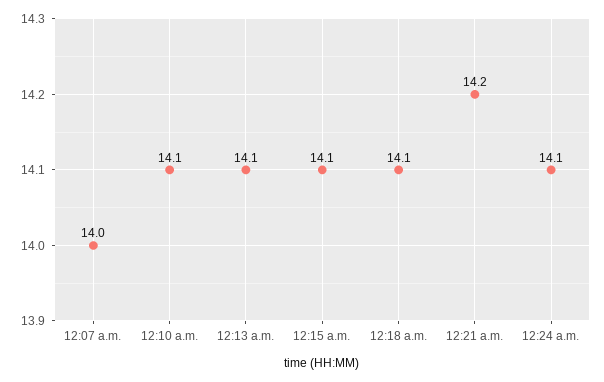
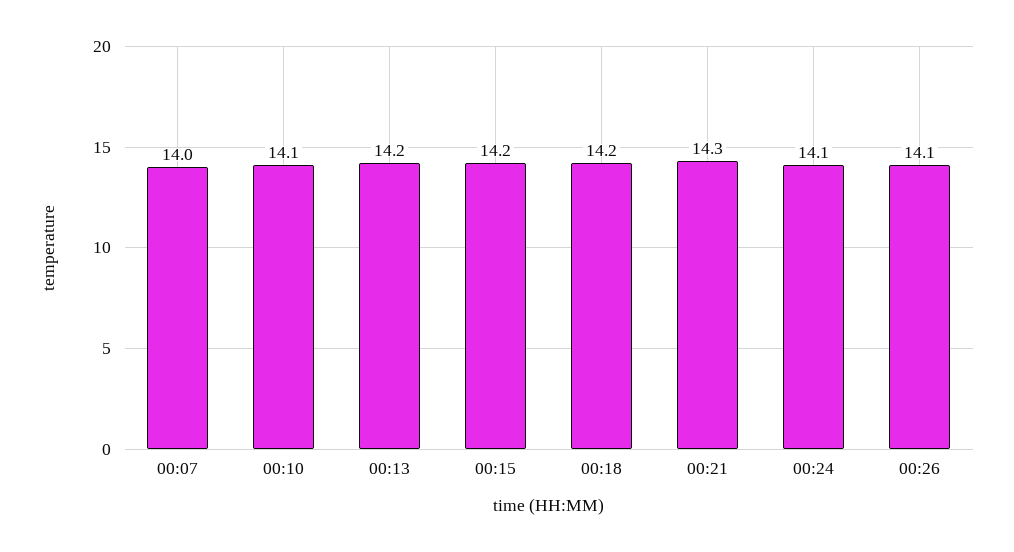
12:13 a.m.: 14.1 -> 14.2
12:15 a.m.: 14.1 -> 14.2
12:18 a.m.: 14.1 -> 14.2
12:21 a.m.: 14.2 -> 14.3
00:26: none -> 14.1

